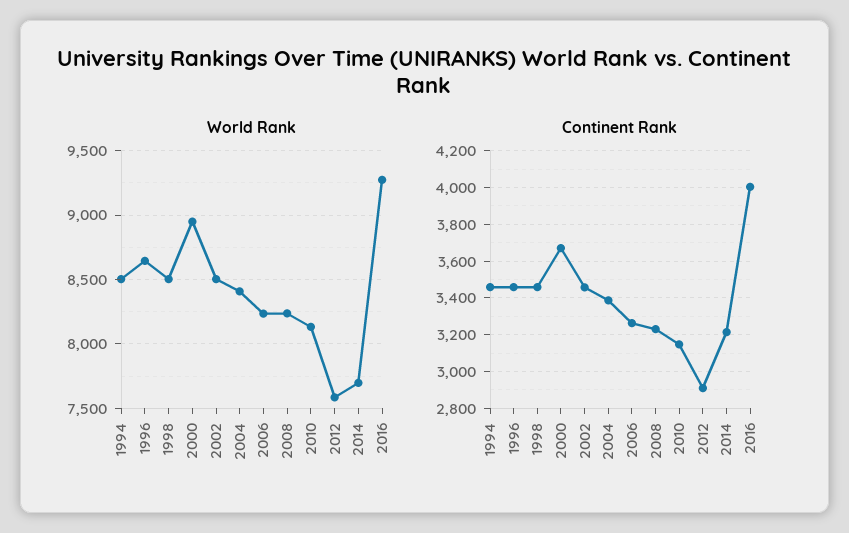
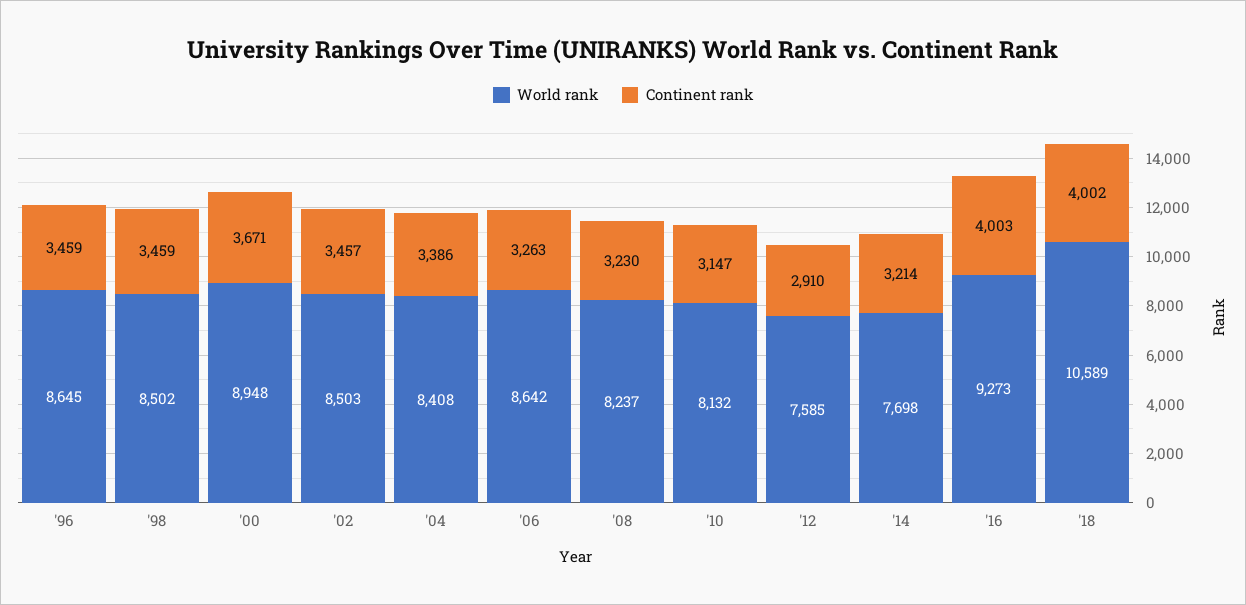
World Rank, 1994: 8500 -> none
World Rank, 2006: 8250 -> 8642
Continent Rank, 1994: 3450 -> none
World Rank, '18: none -> 10589
Continent Rank, '18: none -> 4002

